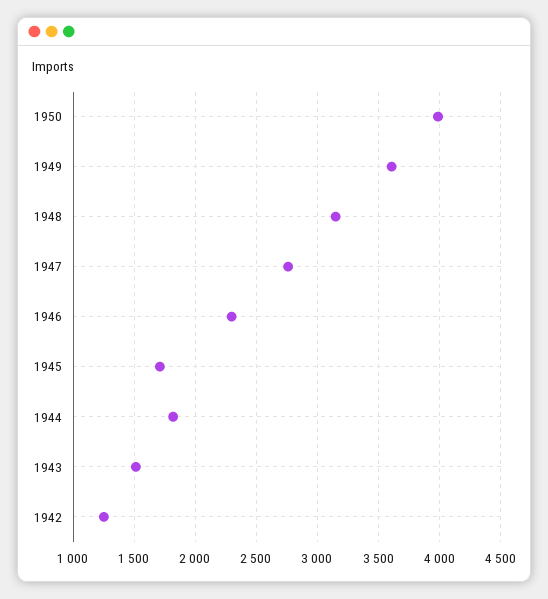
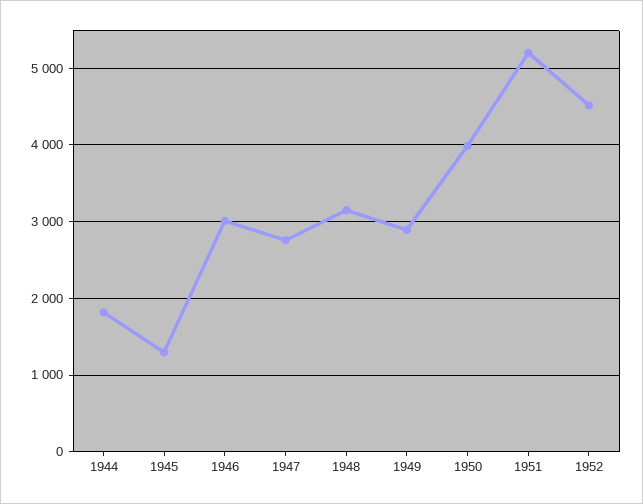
1949: 3600 -> 2900
1946: 2300 -> 3000
1945: 1700 -> 1300
1943: 1500 -> none
1942: 1250 -> none
1951: none -> 5200
1952: none -> 4500

